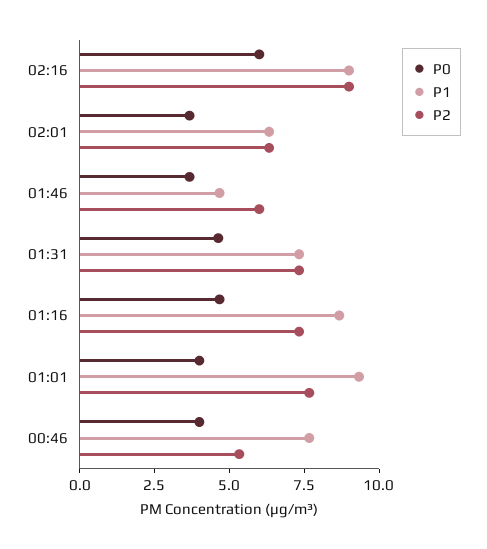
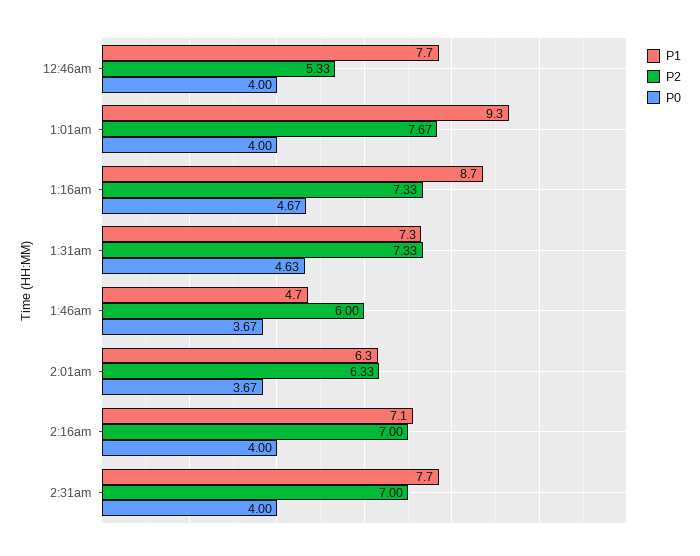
P0, 02:16: 6 -> 4
P1, 02:16: 9 -> 7.1
P2, 02:16: 9 -> 7
P1, 2:31am: none -> 7.7
P2, 2:31am: none -> 7
P0, 2:31am: none -> 4

